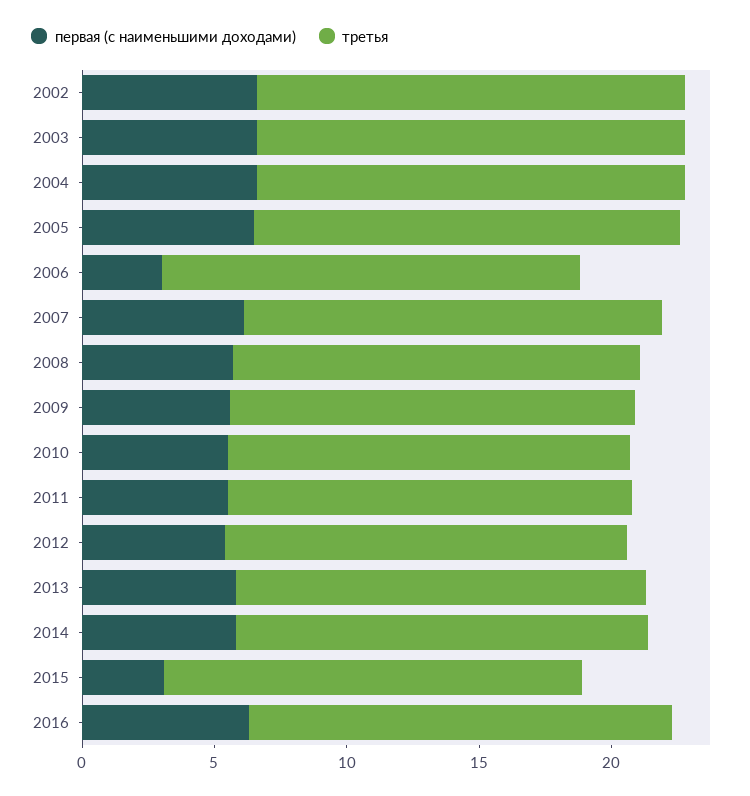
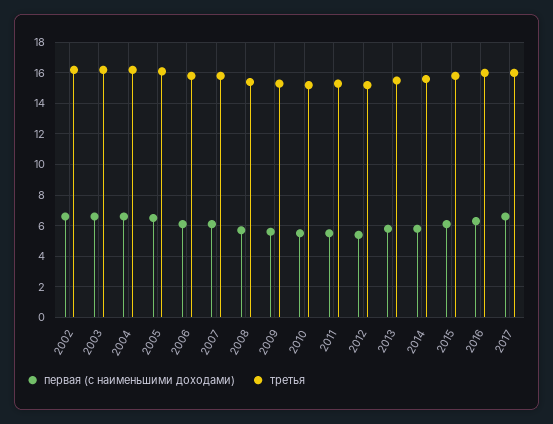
первая (с наименьшими доходами), 2006: 3 -> 6
первая (с наименьшими доходами), 2015: 3 -> 6
первая (с наименьшими доходами), 2017: none -> 6.5
третья, 2017: none -> 16

